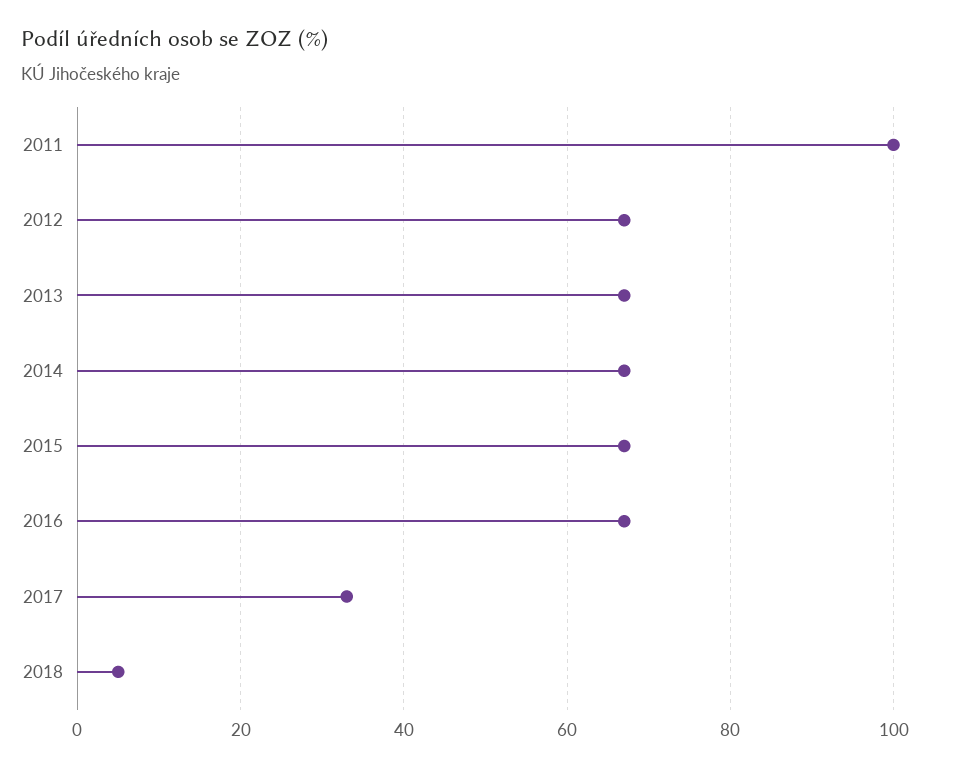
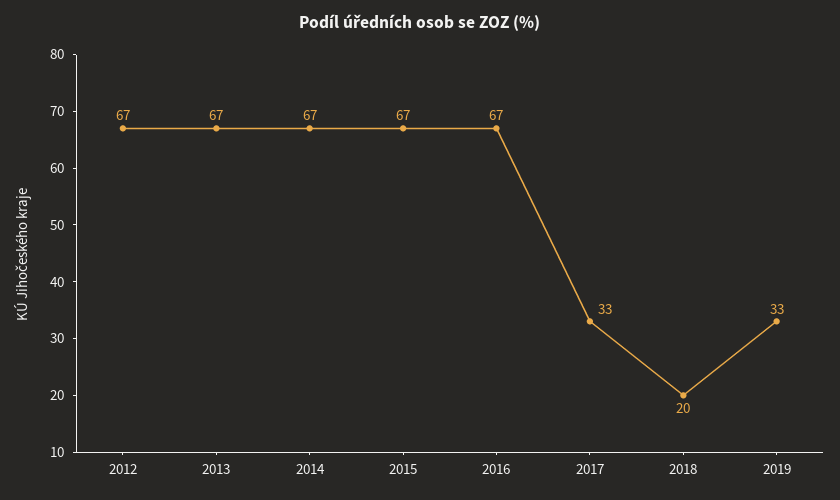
2011: 100 -> none
2018: 5 -> 20
2019: none -> 33

